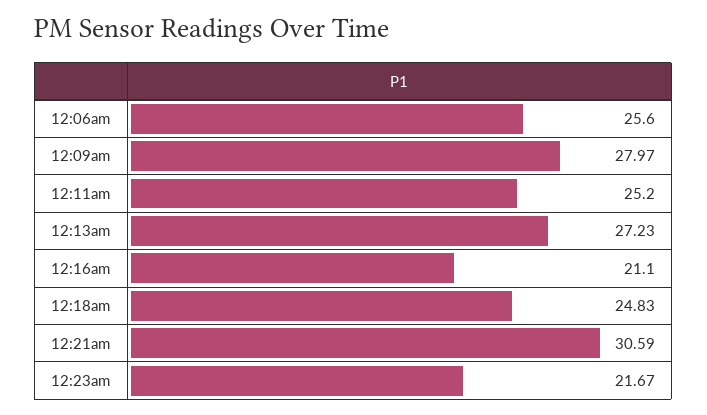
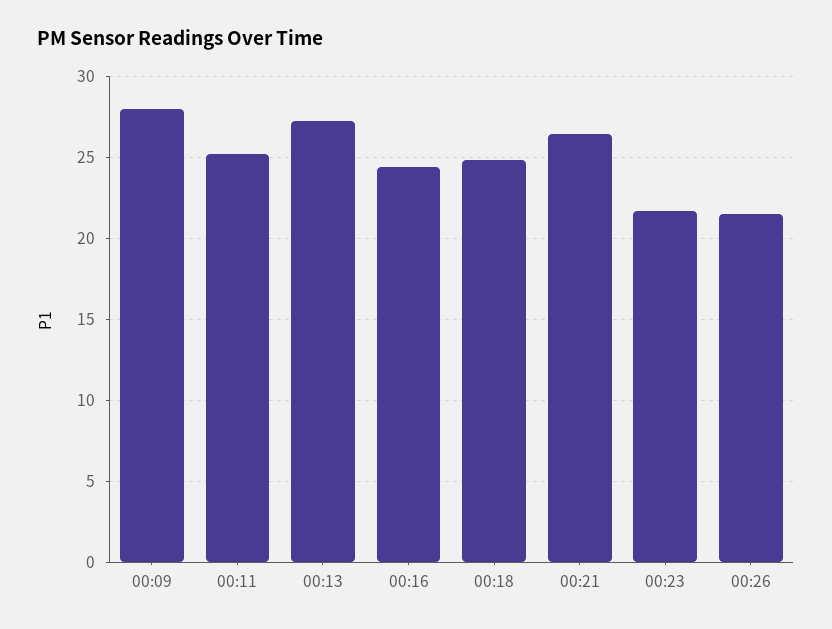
12:06am: 25.6 -> none
12:16am: 21.1 -> 24.5
12:21am: 30.59 -> 26.5
00:26: none -> 21.5

